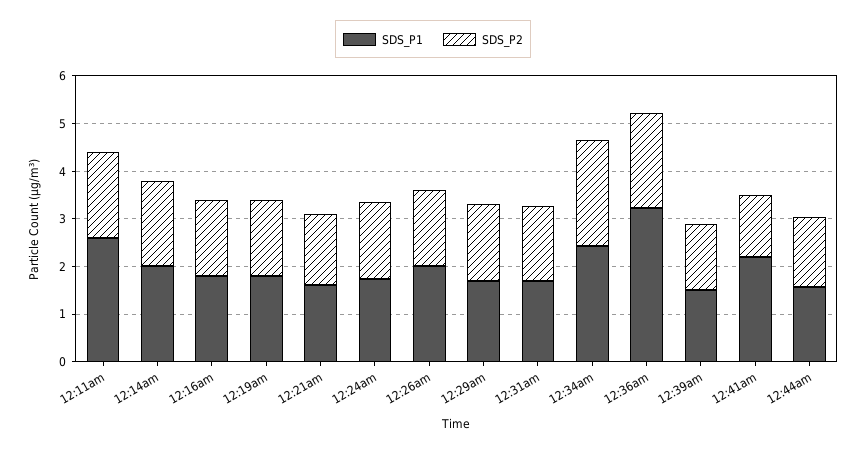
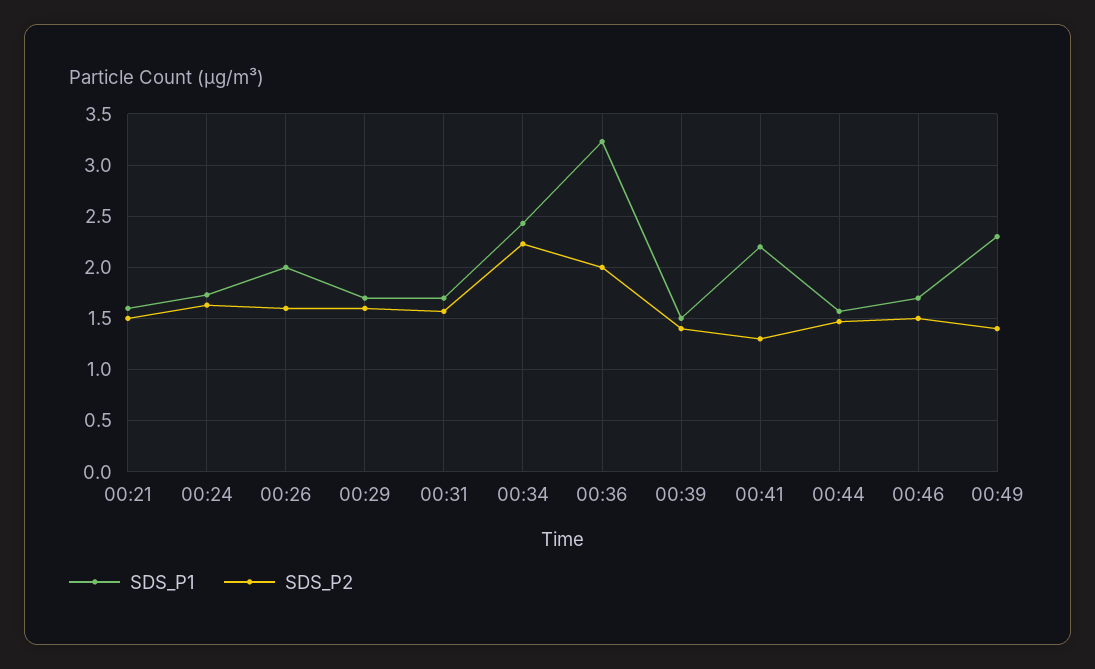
SDS_P1, 12:11am: 2.6 -> none
SDS_P2, 12:11am: 1.8 -> none
SDS_P1, 12:14am: 2 -> none
SDS_P2, 12:14am: 1.8 -> none
SDS_P1, 12:16am: 1.8 -> none
SDS_P2, 12:16am: 1.6 -> none
SDS_P1, 12:19am: 1.8 -> none
SDS_P2, 12:19am: 1.6 -> none
SDS_P1, 00:46: none -> 1.7
SDS_P2, 00:46: none -> 1.5
SDS_P1, 00:49: none -> 2.3
SDS_P2, 00:49: none -> 1.4

